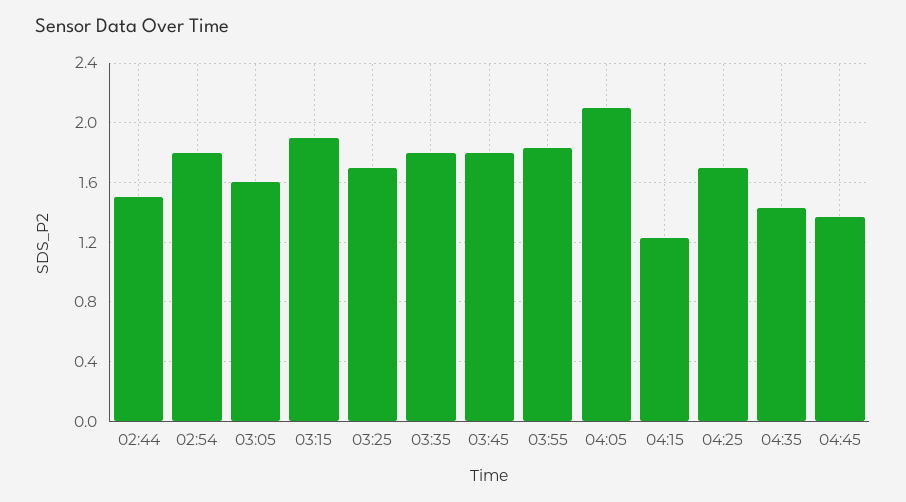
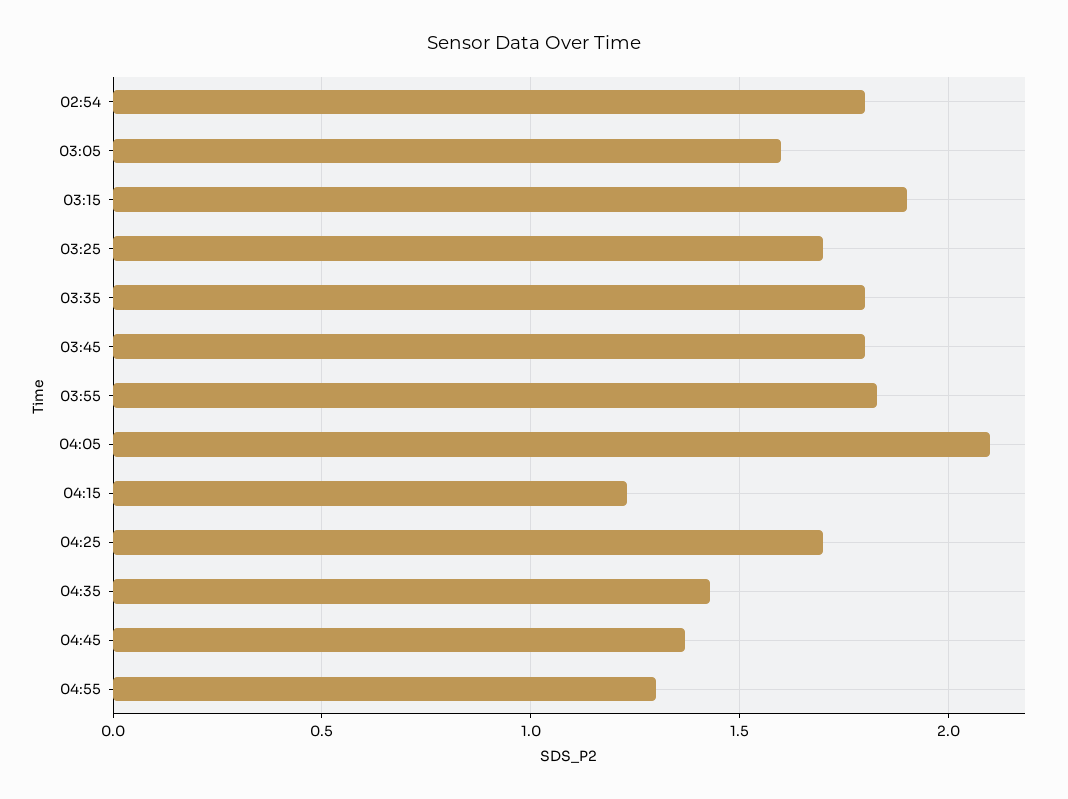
02:44: 1.5 -> none
04:55: none -> 1.3

